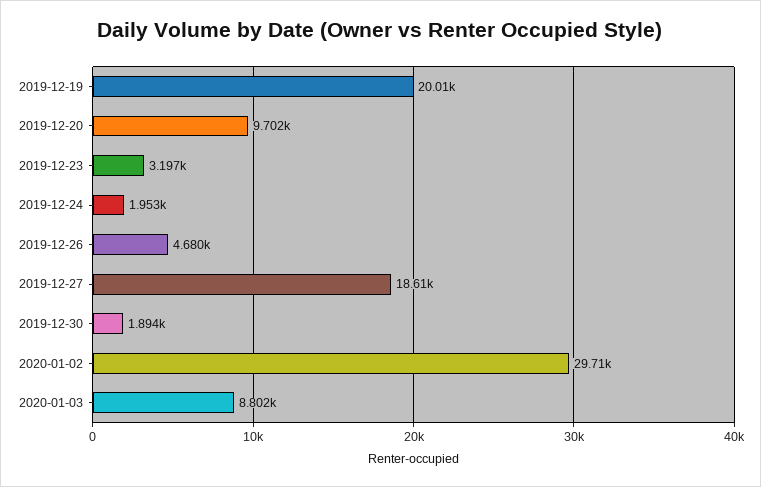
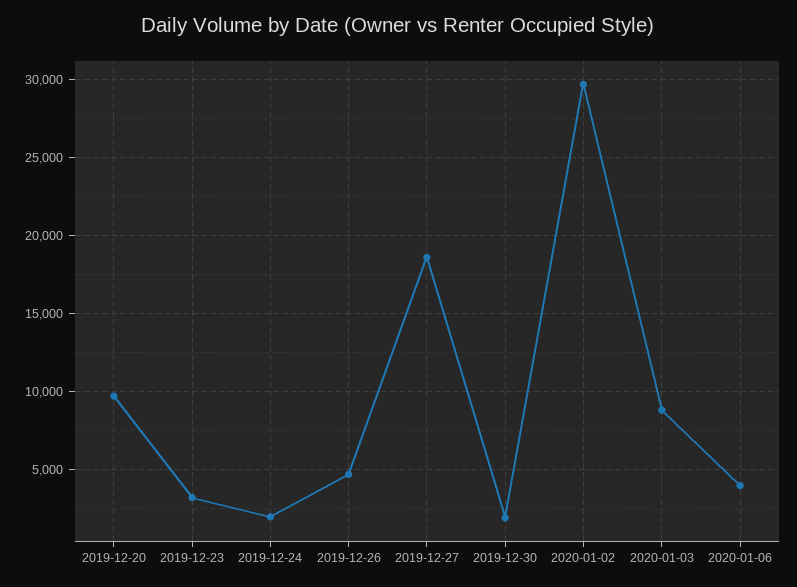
2019-12-19: 20010 -> none
2020-01-06: none -> 4000

